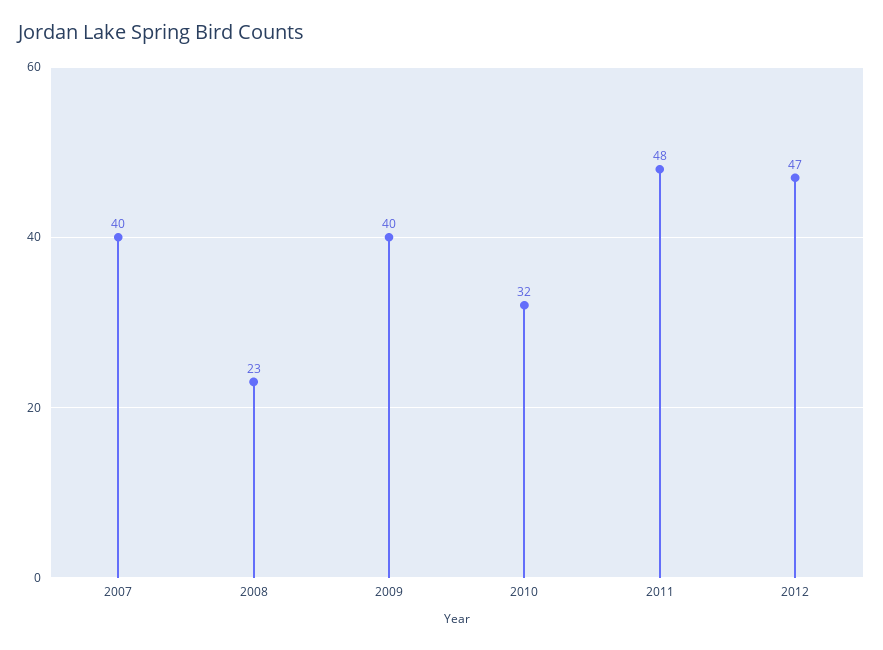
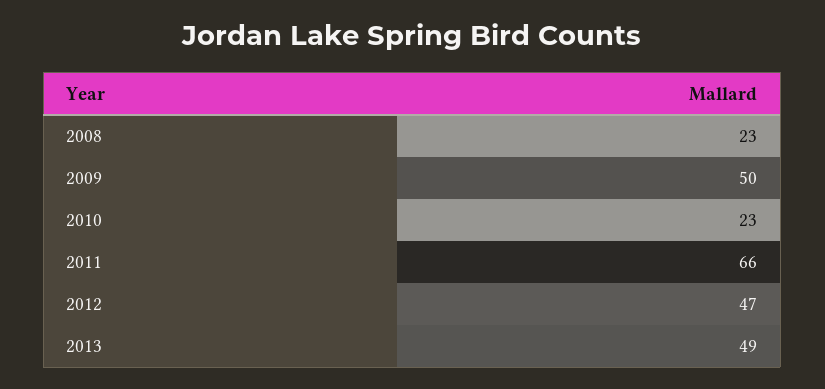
2007: 40 -> none
2009: 40 -> 50
2010: 32 -> 23
2011: 48 -> 66
2013: none -> 49

